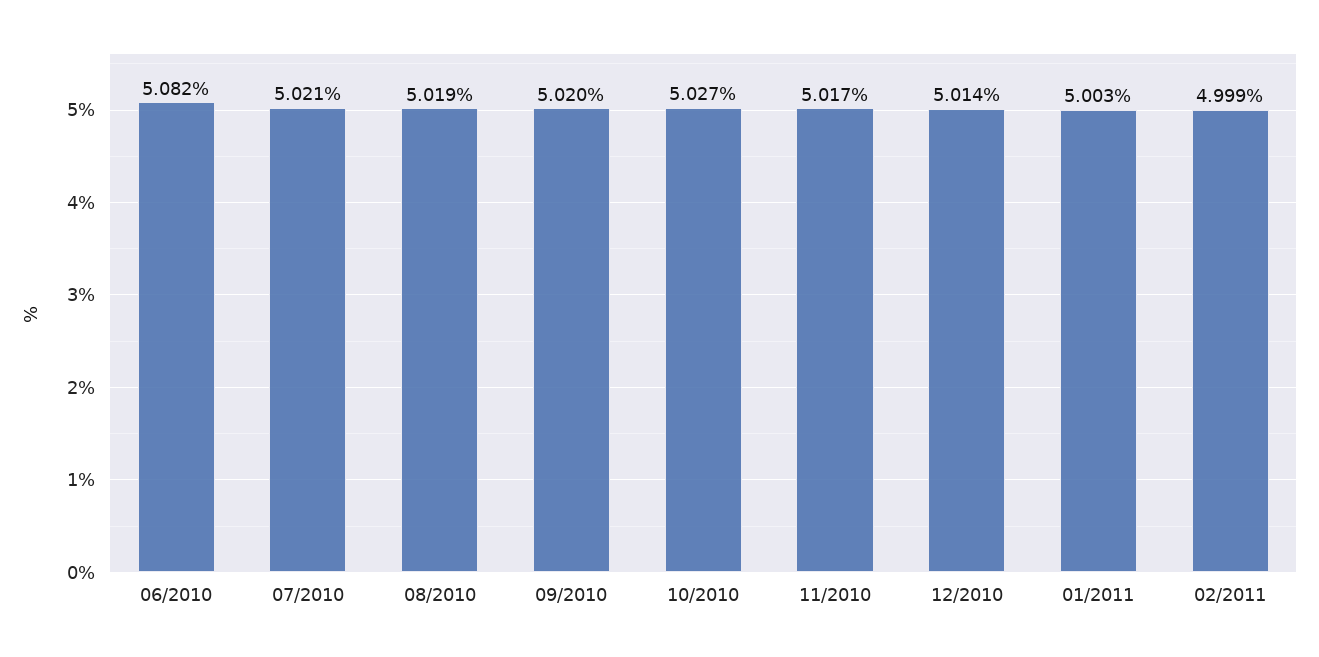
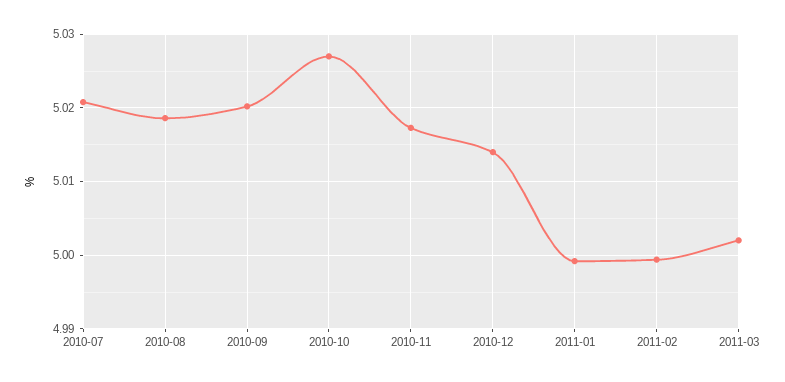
06/2010: 5.082 -> none
01/2011: 5.003 -> 4.999
2011-03: none -> 5.002

